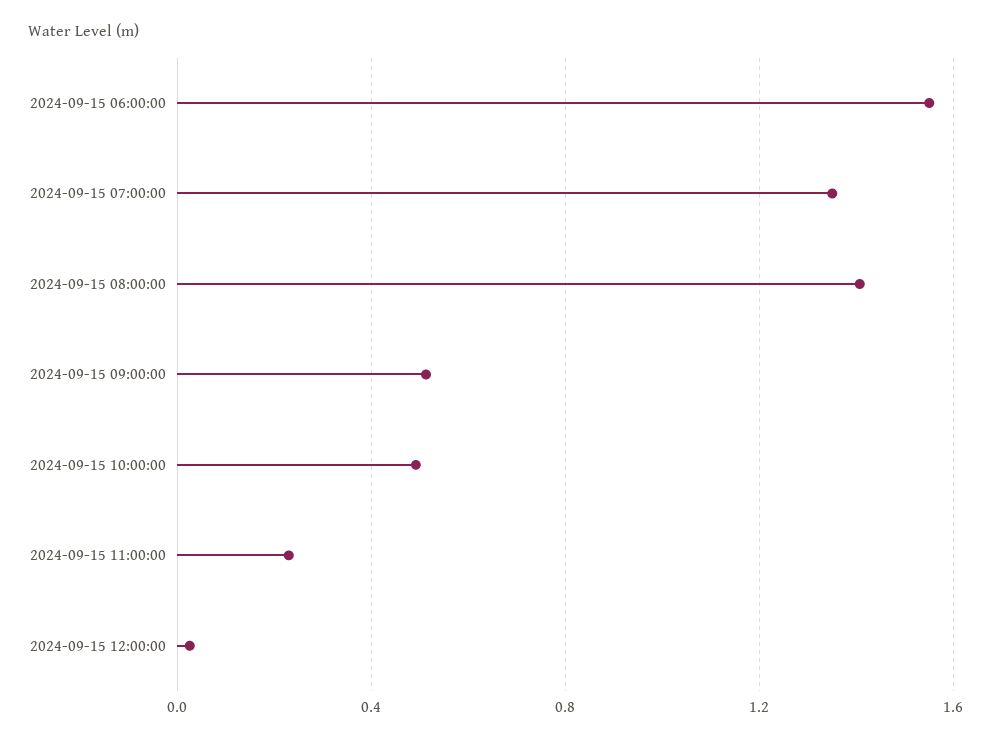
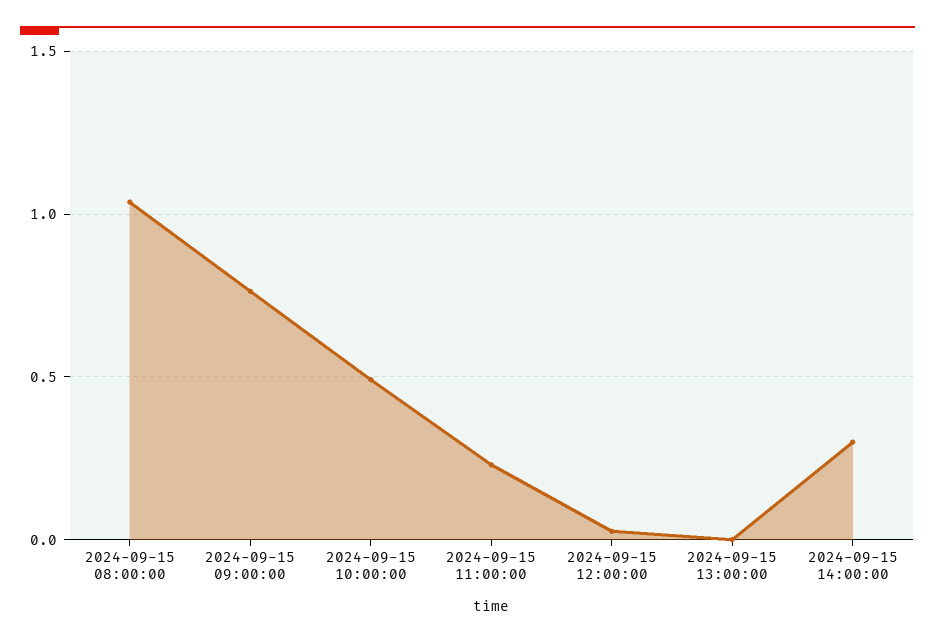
2024-09-15 06:00:00: 1.55 -> none
2024-09-15 07:00:00: 1.35 -> none
2024-09-15 08:00:00: 1.4 -> 1.05
2024-09-15 09:00:00: 0.5 -> 0.75
2024-09-15 13:00:00: none -> 0
2024-09-15 14:00:00: none -> 0.3

